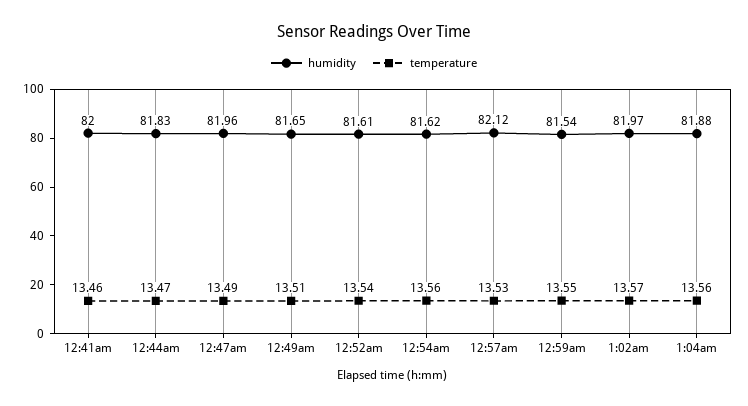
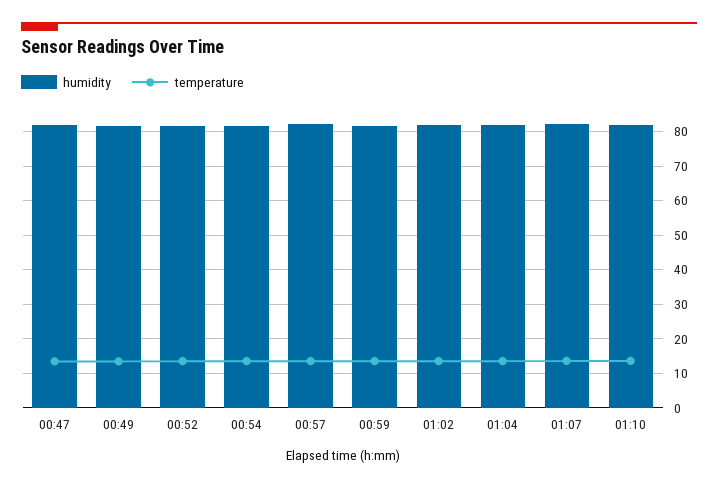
humidity, 12:41am: 82 -> none
temperature, 12:41am: 13.46 -> none
humidity, 12:44am: 81.83 -> none
temperature, 12:44am: 13.47 -> none
humidity, 01:07: none -> 82
temperature, 01:07: none -> 14
humidity, 01:10: none -> 82
temperature, 01:10: none -> 14

